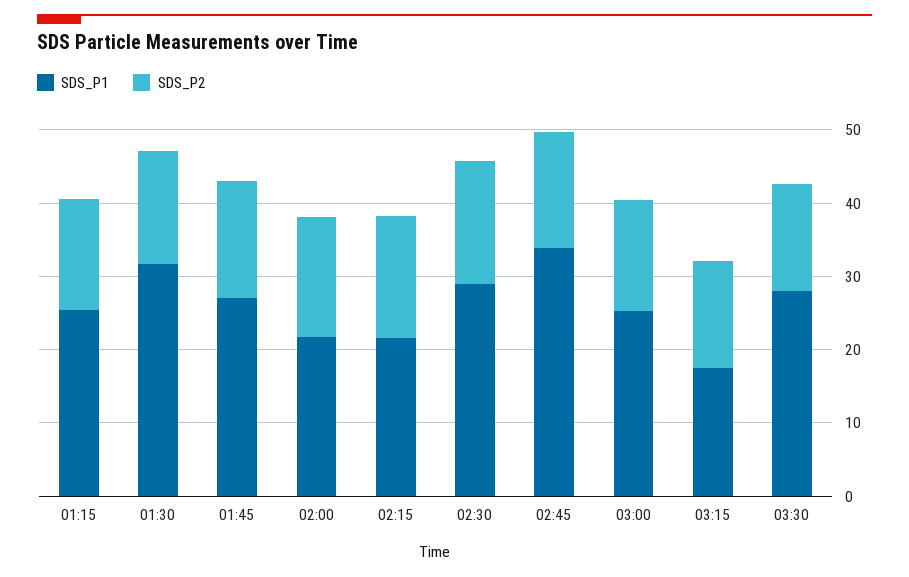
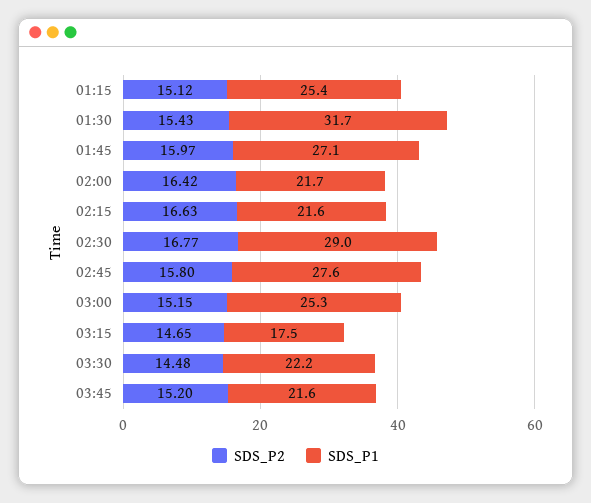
SDS_P1, 02:45: 34 -> 27.6
SDS_P1, 03:30: 28 -> 22.2
SDS_P2, 03:45: none -> 15.2
SDS_P1, 03:45: none -> 21.6

